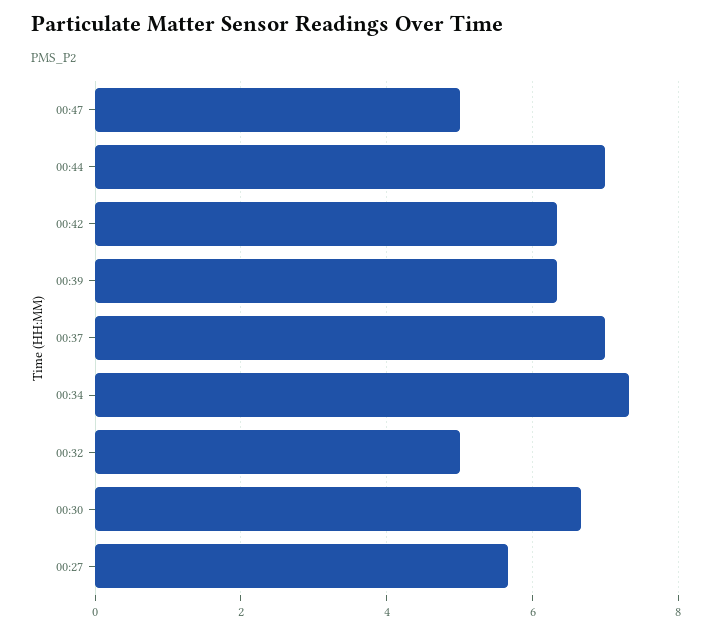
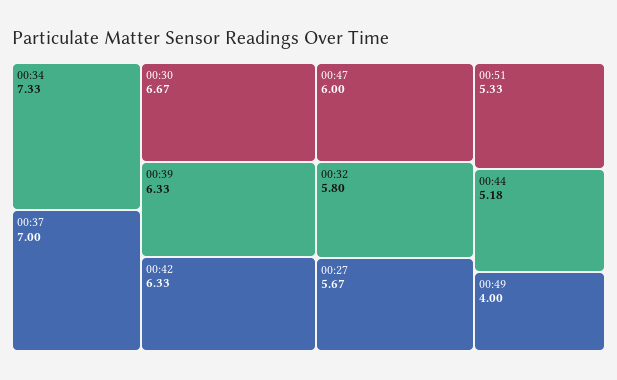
00:47: 5 -> 6
00:44: 7 -> 5.18
00:32: 5 -> 5.8
00:51: none -> 5.33
00:49: none -> 4

